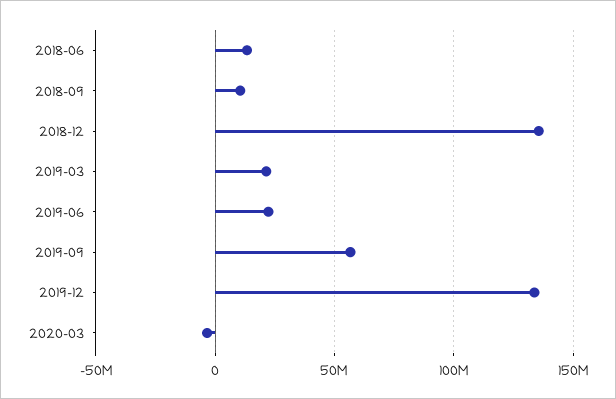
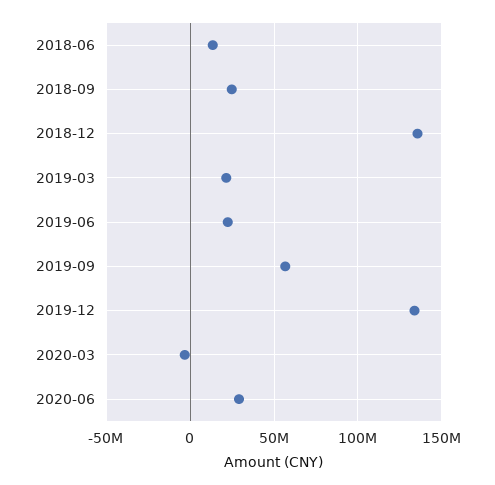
2018-09: 10000000 -> 25000000
2020-06: none -> 30000000

